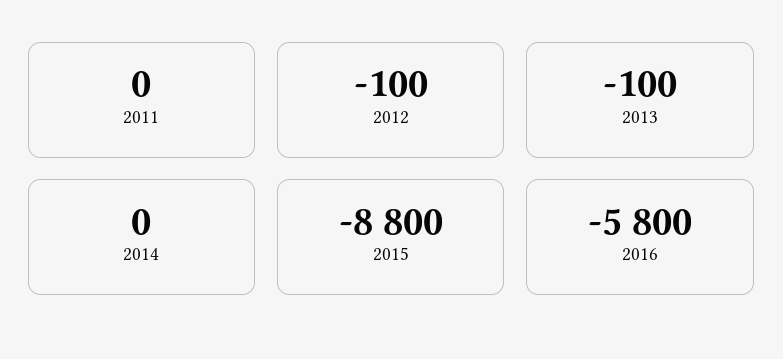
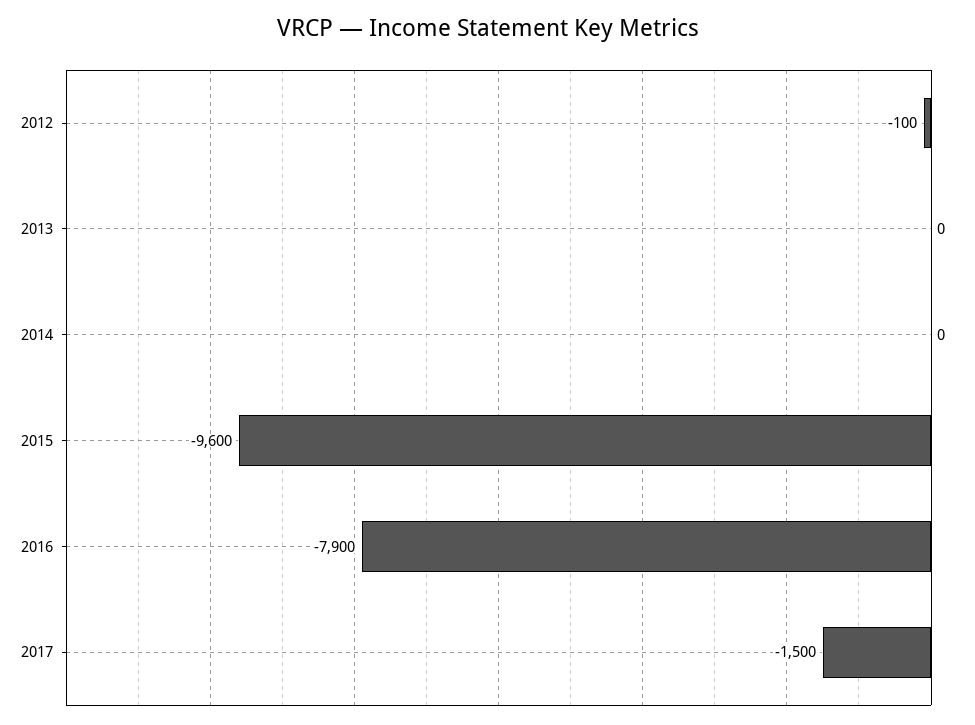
2011: 0 -> none
2013: -100 -> 0
2015: -8800 -> -9600
2016: -5800 -> -7900
2017: none -> -1500

